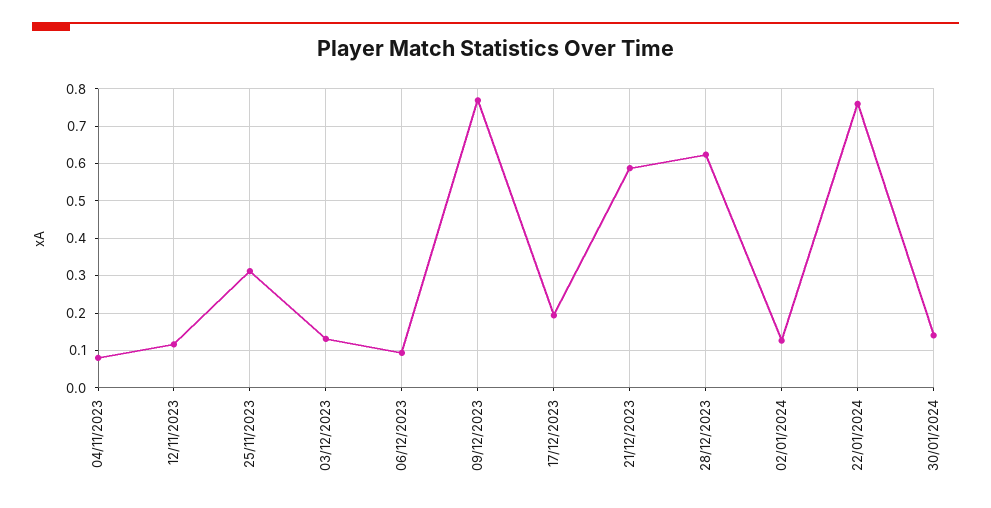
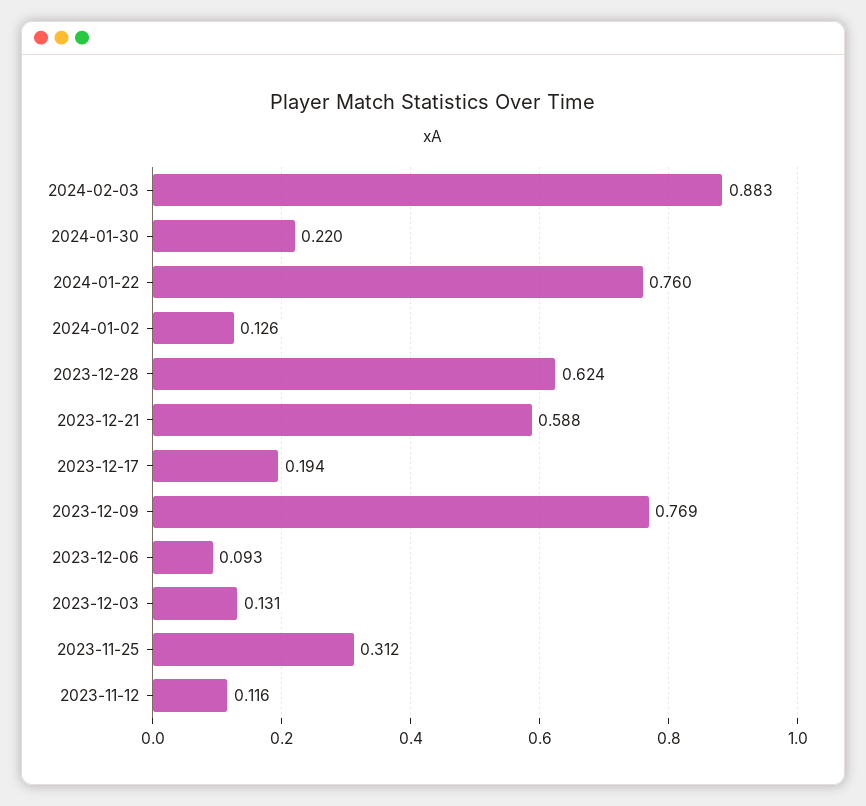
04/11/2023: 0.08 -> none
30/01/2024: 0.14 -> 0.22
2024-02-03: none -> 0.883

